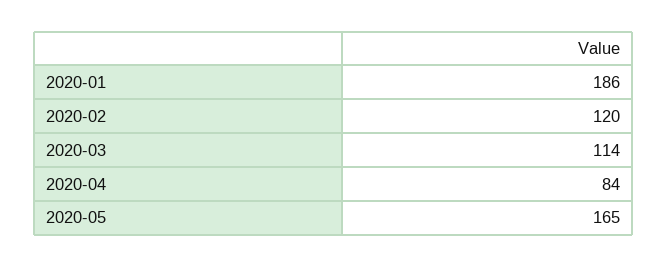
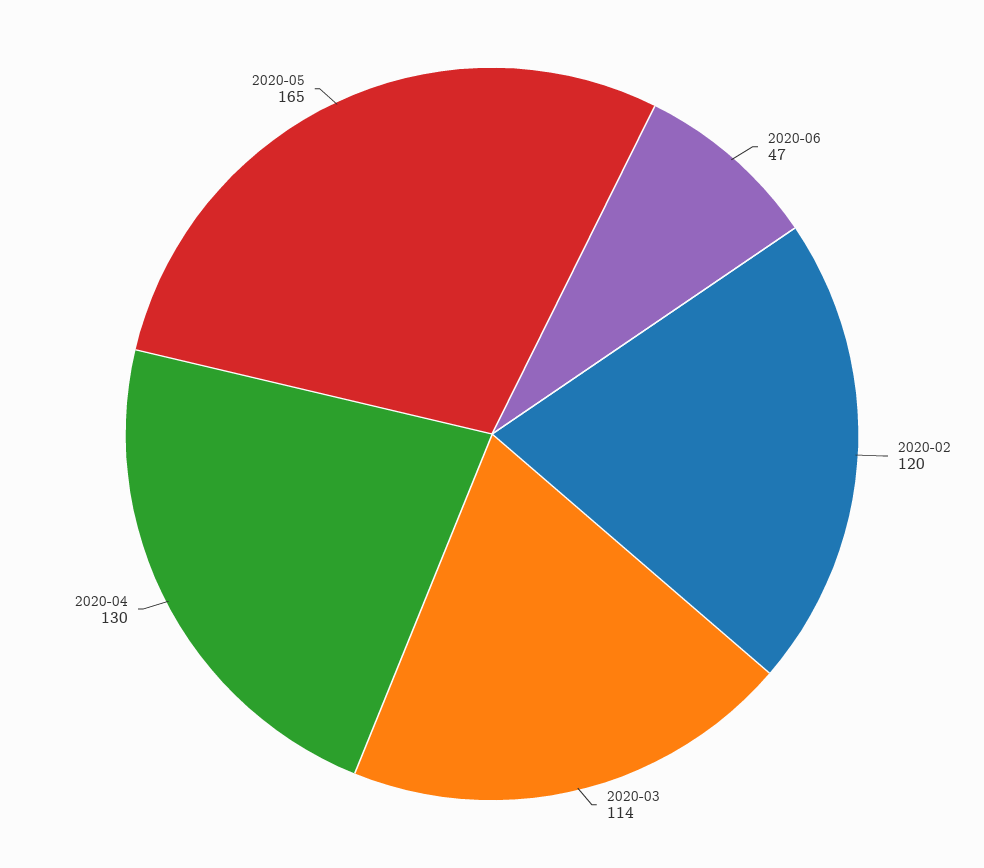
2020-01: 186 -> none
2020-04: 84 -> 130
2020-06: none -> 47

